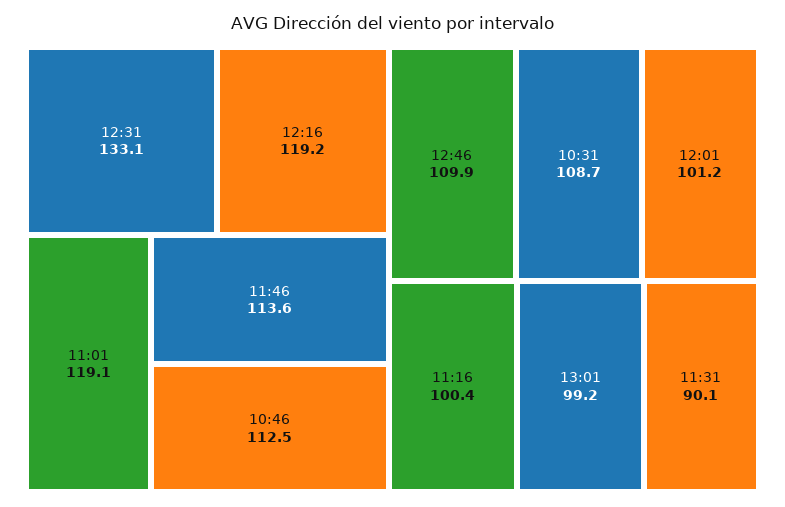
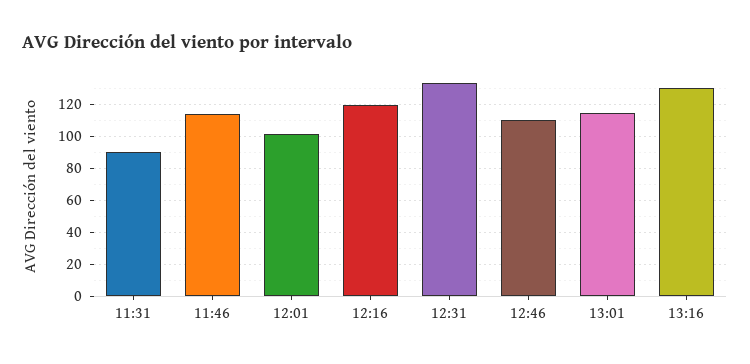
11:01: 119.1 -> none
10:46: 112.5 -> none
10:31: 108.7 -> none
11:16: 100.4 -> none
13:01: 99.2 -> 115
13:16: none -> 130

